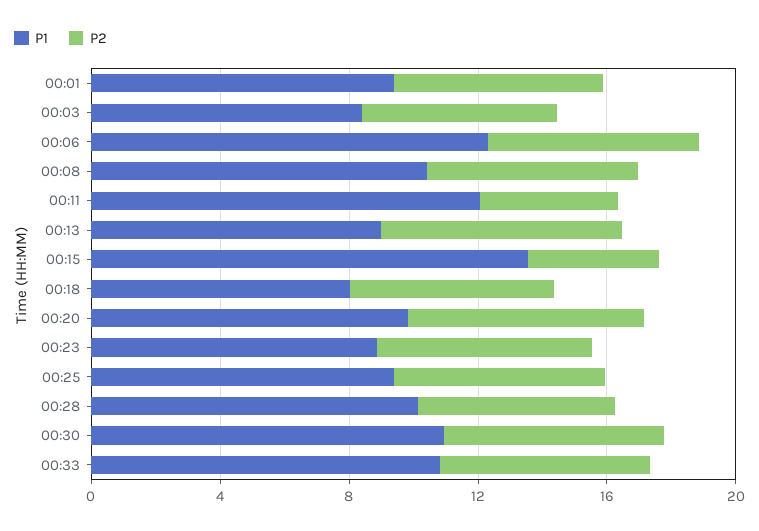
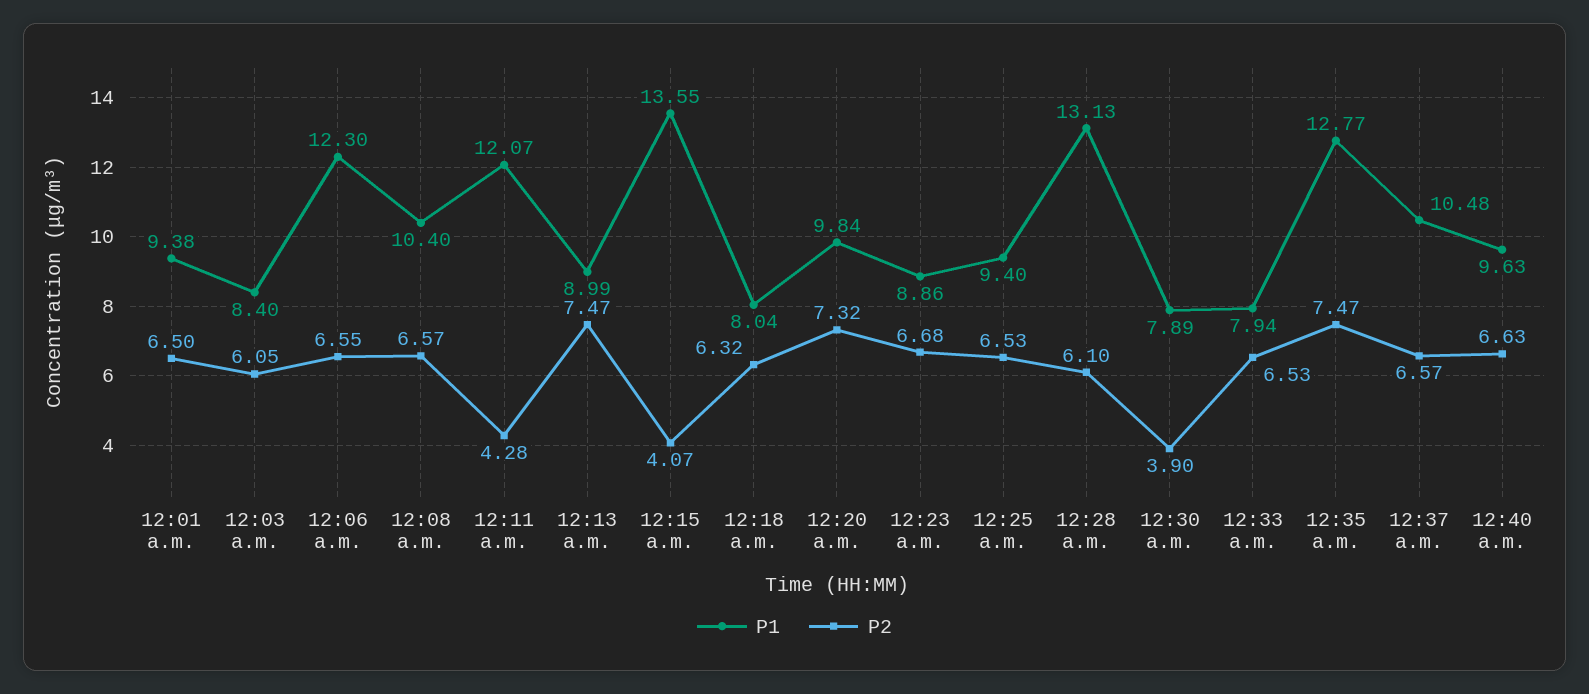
P1, 00:28: 10 -> 13.13
P1, 00:30: 11 -> 7.89
P2, 00:30: 7 -> 3.9
P1, 00:33: 11 -> 7.94
P1, 12:35 a.m.: none -> 12.77
P2, 12:35 a.m.: none -> 7.47
P1, 12:37 a.m.: none -> 10.48
P2, 12:37 a.m.: none -> 6.57
P1, 12:40 a.m.: none -> 9.63
P2, 12:40 a.m.: none -> 6.63

